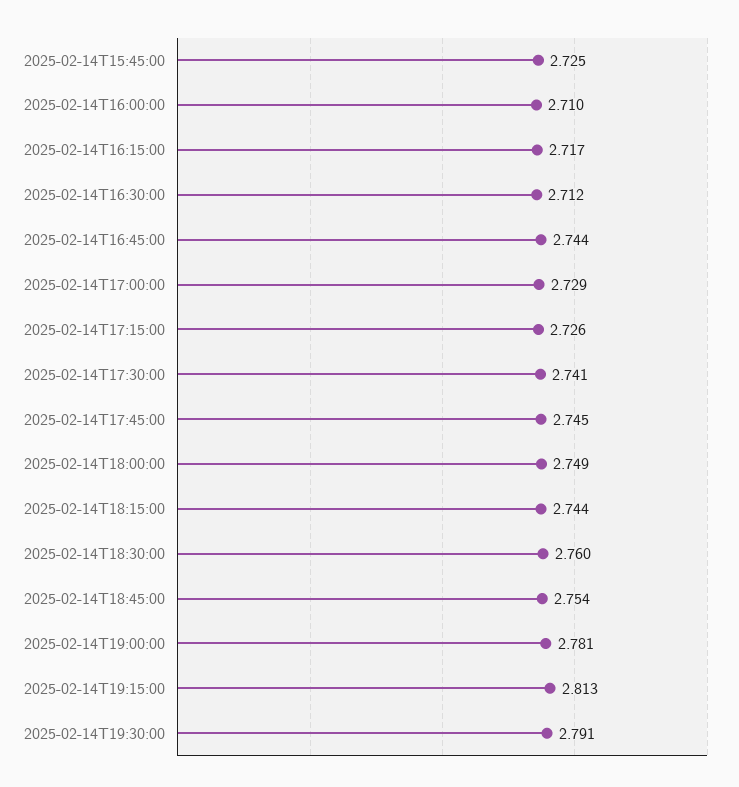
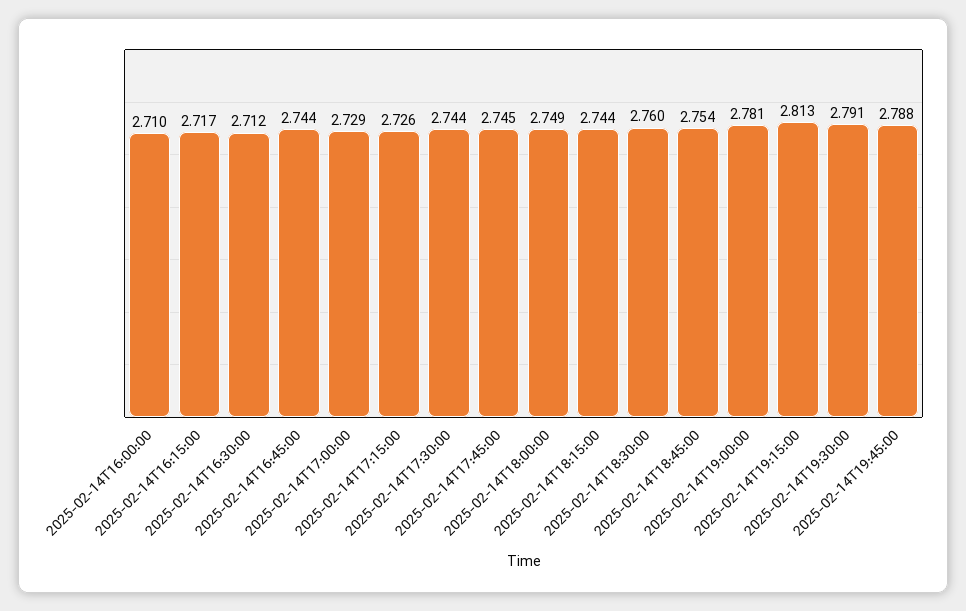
2025-02-14T15:45:00: 2.725 -> none
2025-02-14T17:30:00: 2.741 -> 2.744
2025-02-14T19:45:00: none -> 2.788

